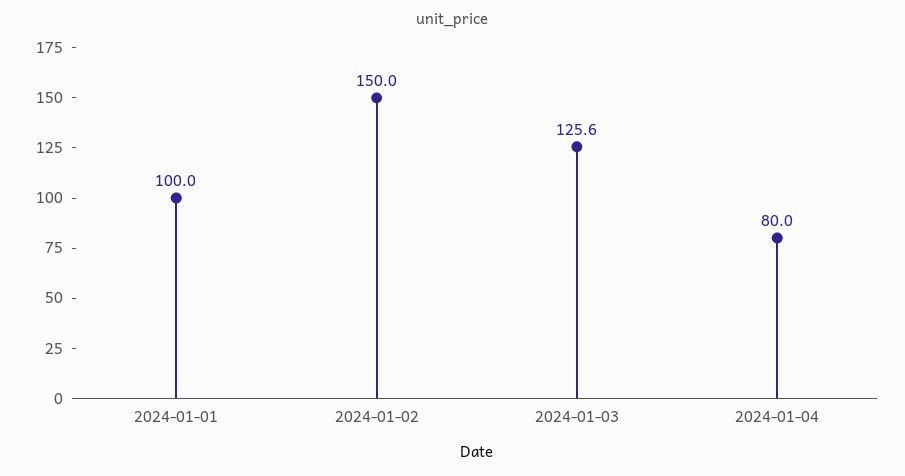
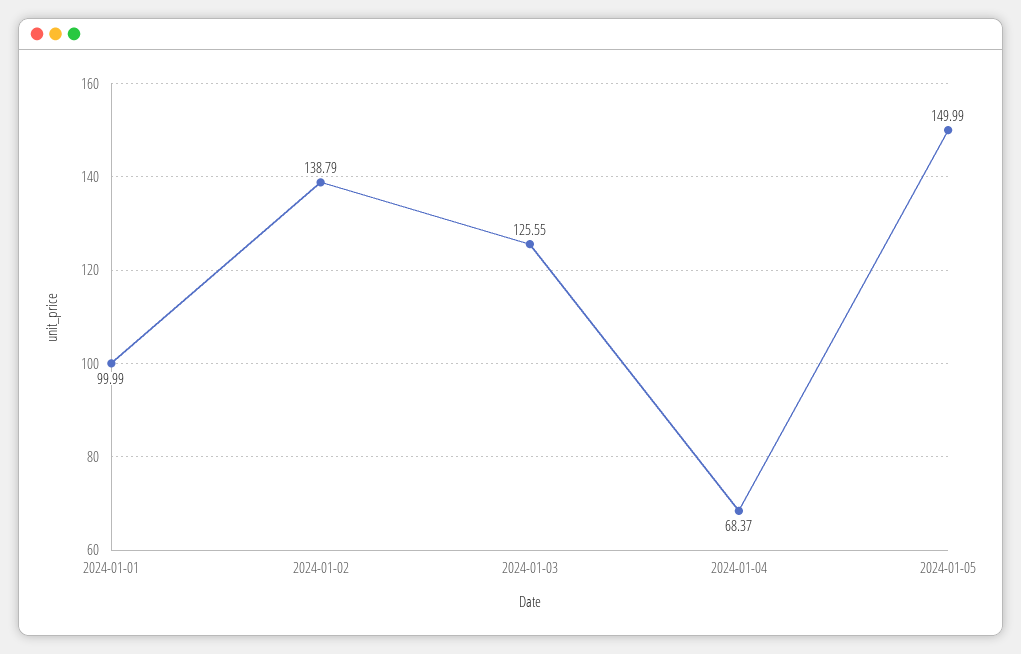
2024-01-02: 150 -> 138.79
2024-01-04: 80 -> 68.37
2024-01-05: none -> 149.99

